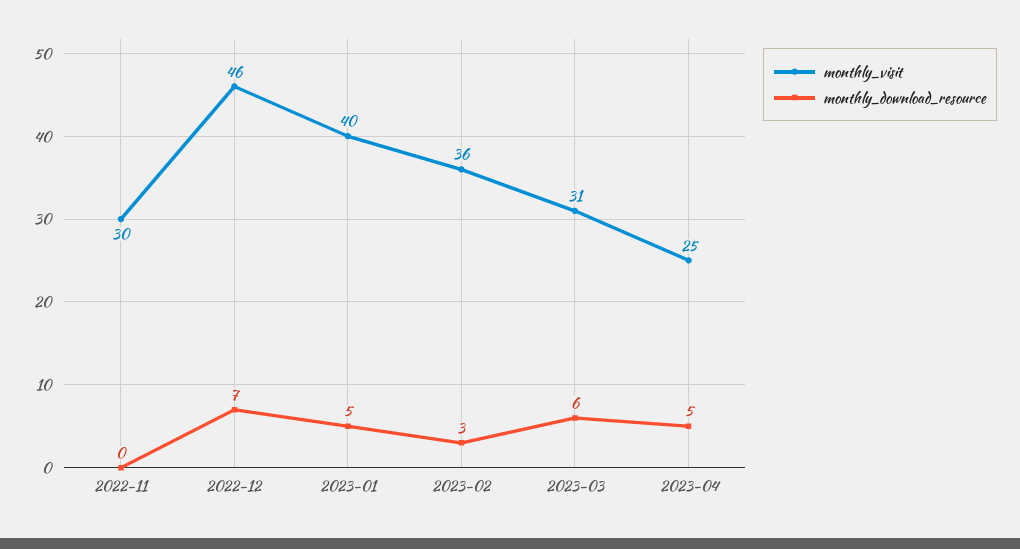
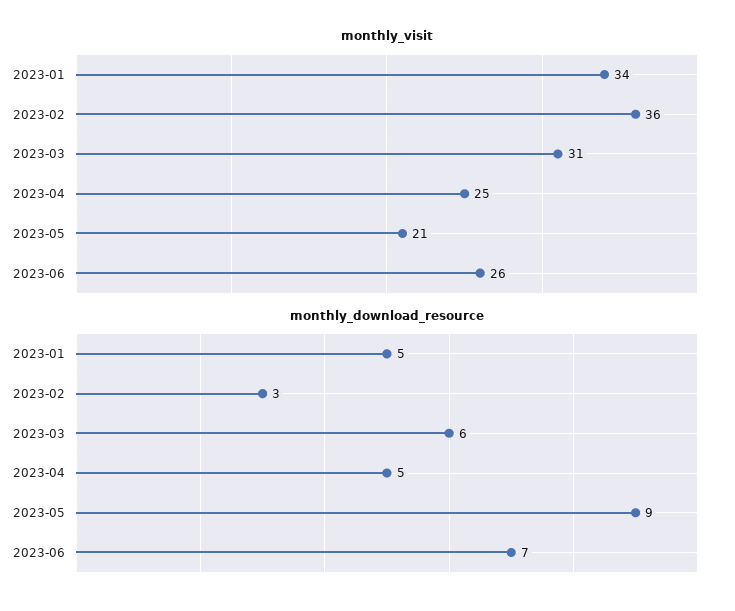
monthly_visit, 2022-11: 30 -> none
monthly_download_resource, 2022-11: 0 -> none
monthly_visit, 2022-12: 46 -> none
monthly_download_resource, 2022-12: 7 -> none
monthly_visit, 2023-01: 40 -> 34
monthly_visit, 2023-05: none -> 21
monthly_visit, 2023-06: none -> 26
monthly_download_resource, 2023-05: none -> 9
monthly_download_resource, 2023-06: none -> 7

